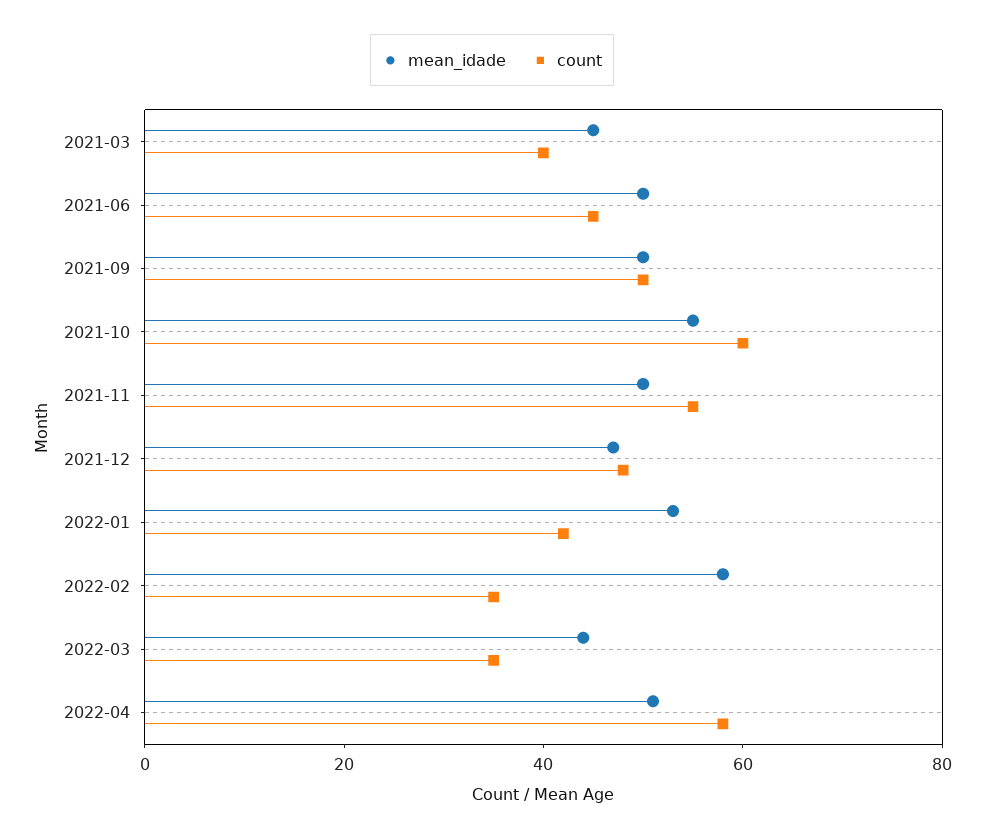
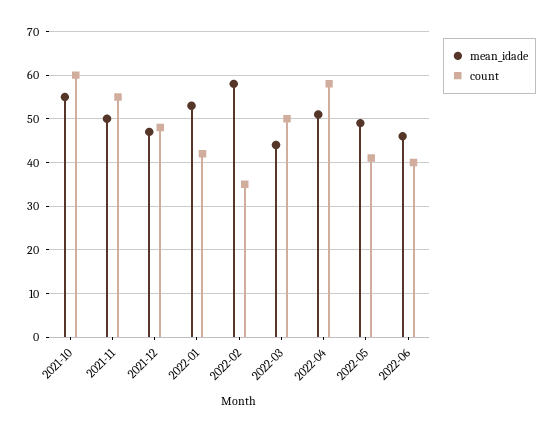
mean_idade, 2021-03: 45 -> none
count, 2021-03: 40 -> none
mean_idade, 2021-06: 50 -> none
count, 2021-06: 45 -> none
mean_idade, 2021-09: 50 -> none
count, 2021-09: 50 -> none
count, 2022-03: 35 -> 50
mean_idade, 2022-05: none -> 50
count, 2022-05: none -> 40
mean_idade, 2022-06: none -> 45
count, 2022-06: none -> 40

